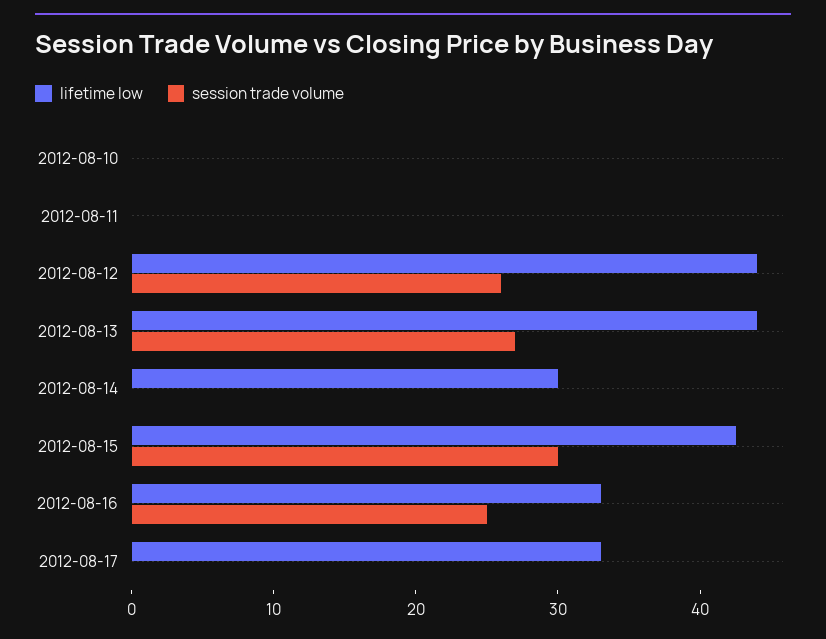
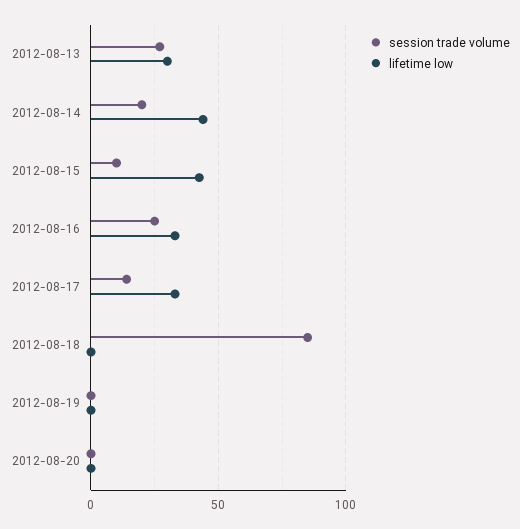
lifetime low, 2012-08-10: 0 -> none
session trade volume, 2012-08-10: 0 -> none
lifetime low, 2012-08-11: 0 -> none
session trade volume, 2012-08-11: 0 -> none
lifetime low, 2012-08-12: 44 -> none
session trade volume, 2012-08-12: 26 -> none
lifetime low, 2012-08-13: 44 -> 30
lifetime low, 2012-08-14: 30 -> 45
session trade volume, 2012-08-14: 0 -> 20
session trade volume, 2012-08-15: 30 -> 10
session trade volume, 2012-08-17: 0 -> 15
session trade volume, 2012-08-18: none -> 85
lifetime low, 2012-08-18: none -> 0
session trade volume, 2012-08-19: none -> 0
lifetime low, 2012-08-19: none -> 0
session trade volume, 2012-08-20: none -> 0
lifetime low, 2012-08-20: none -> 0

